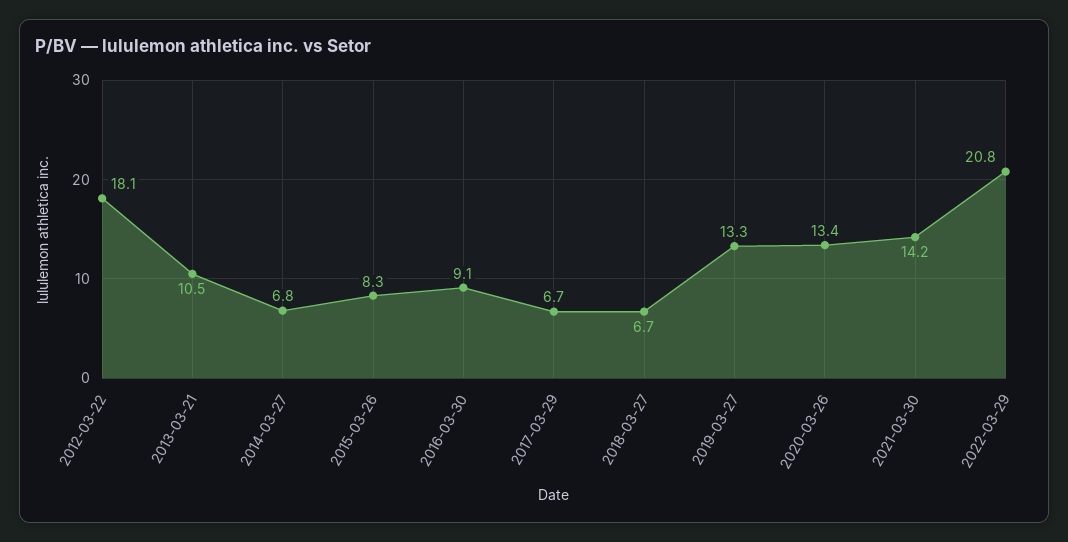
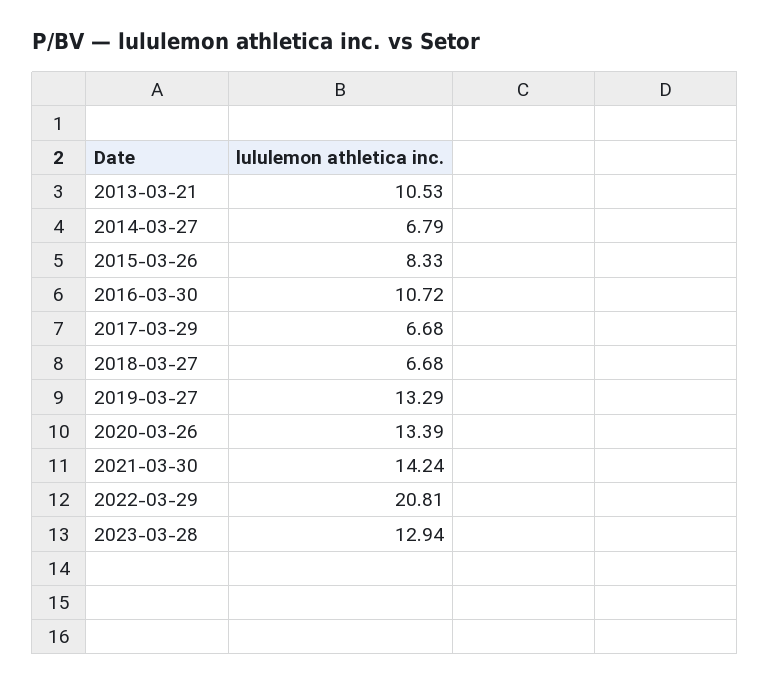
2012-03-22: 18.1 -> none
2016-03-30: 9.1 -> 10.72
2023-03-28: none -> 12.94

